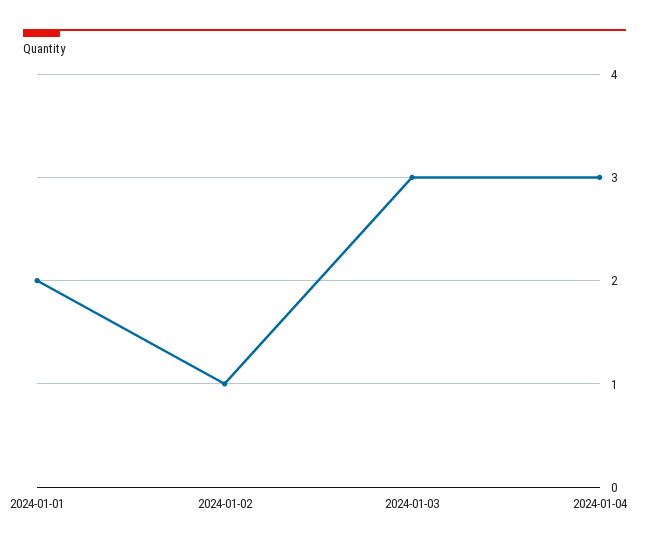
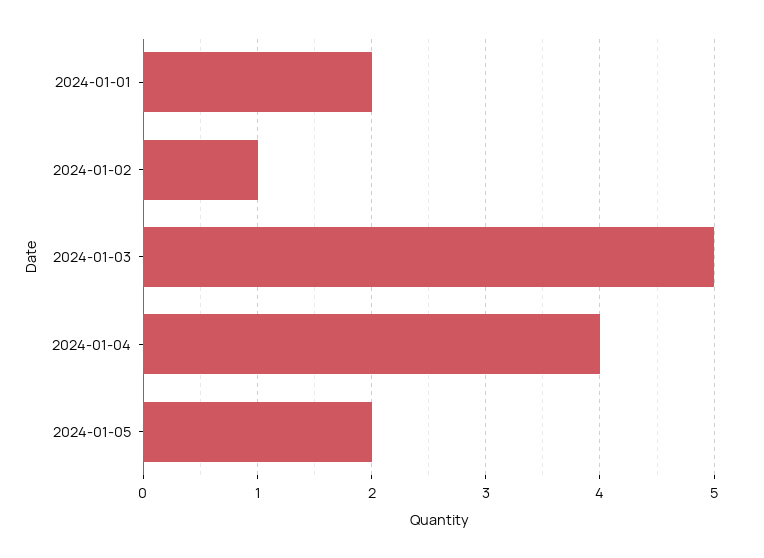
2024-01-03: 3 -> 5
2024-01-04: 3 -> 4
2024-01-05: none -> 2

